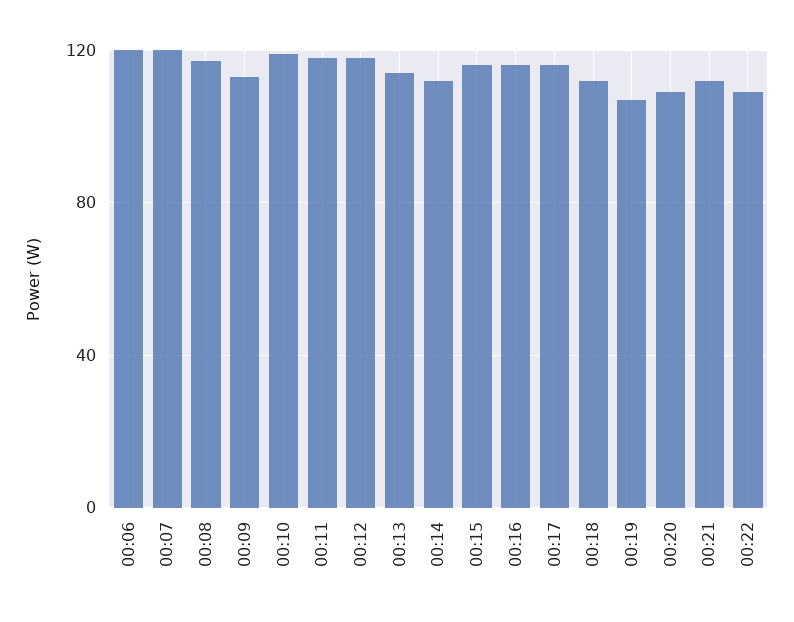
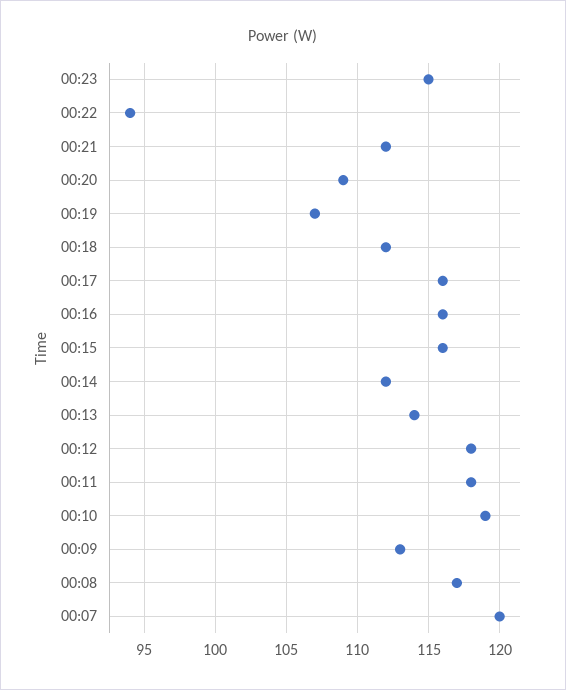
00:06: 120 -> none
00:22: 110 -> 94
00:23: none -> 115

